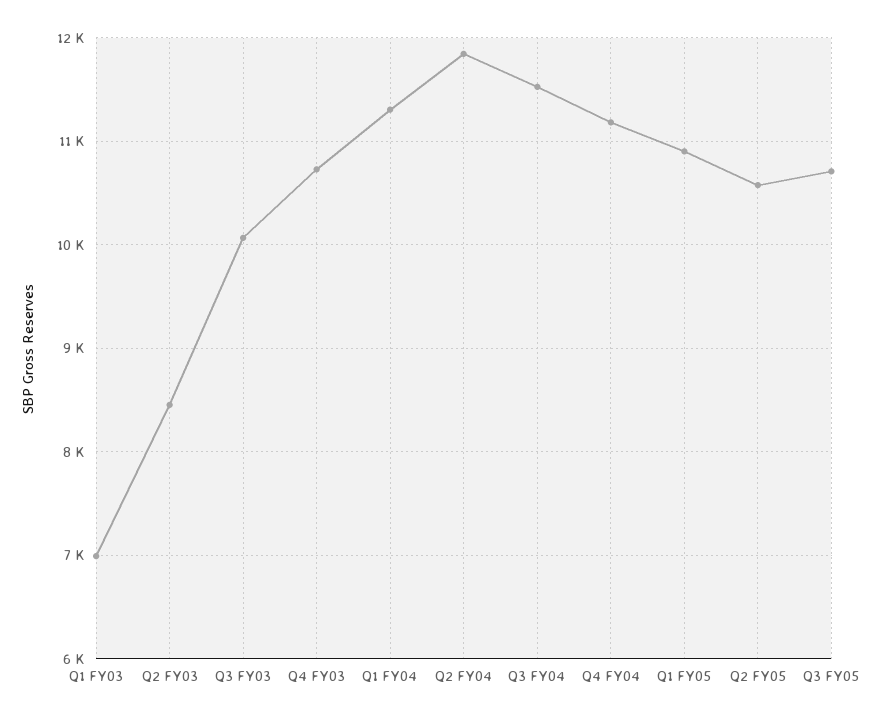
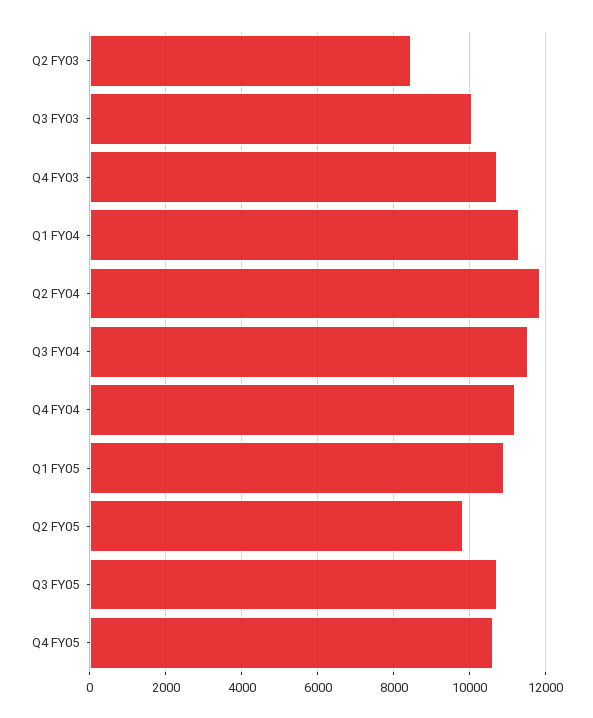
Q1 FY03: 7000 -> none
Q2 FY05: 10600 -> 9800
Q4 FY05: none -> 10600

